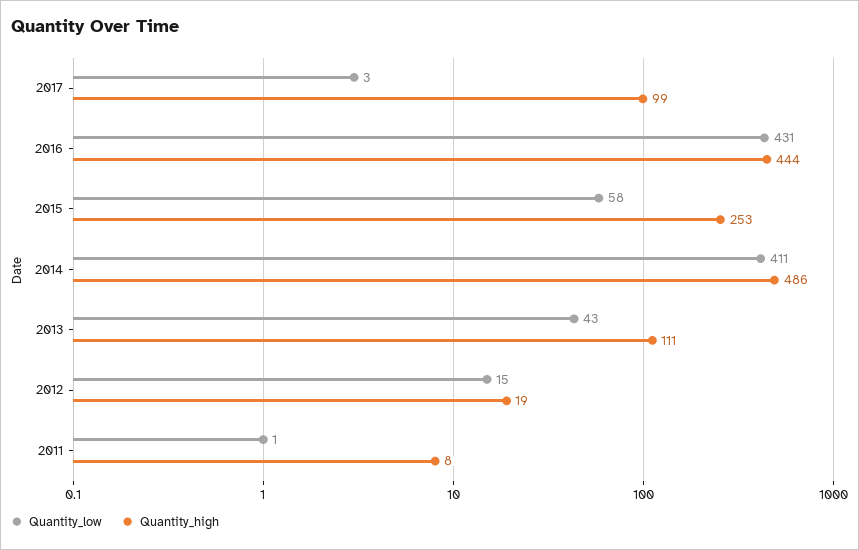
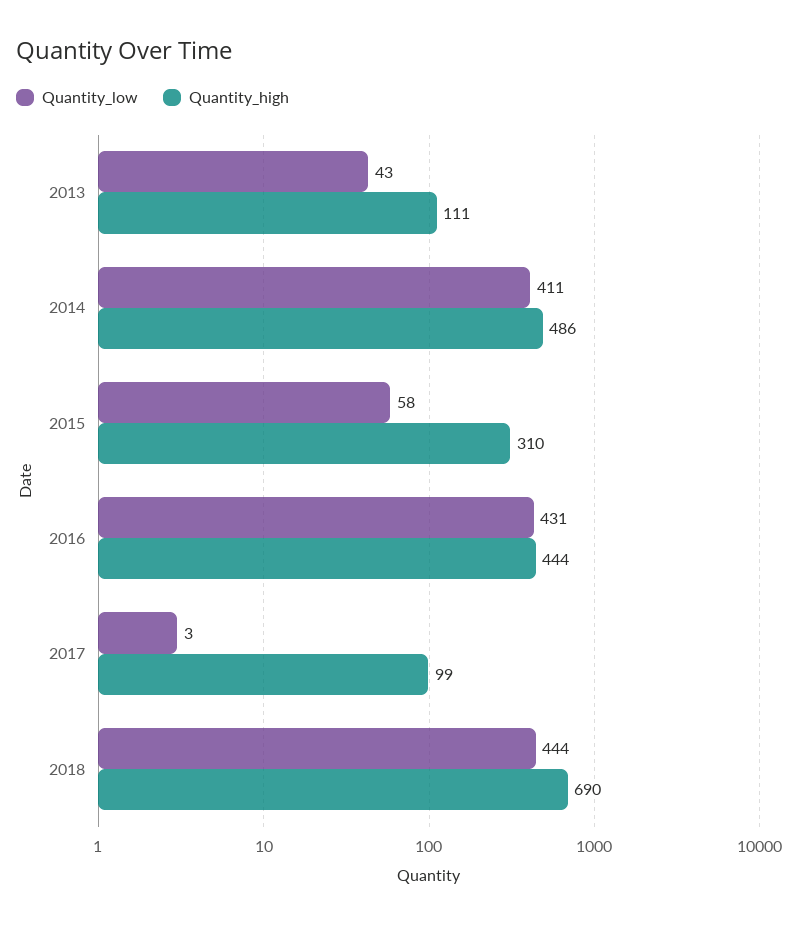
Quantity_high, 2015: 253 -> 310
Quantity_low, 2012: 15 -> none
Quantity_high, 2012: 19 -> none
Quantity_low, 2011: 1 -> none
Quantity_high, 2011: 8 -> none
Quantity_low, 2018: none -> 444
Quantity_high, 2018: none -> 690

